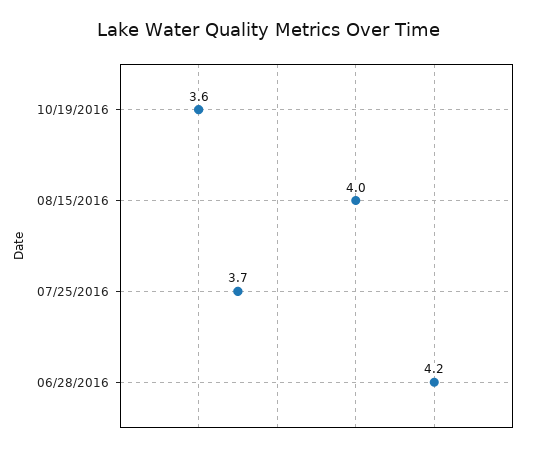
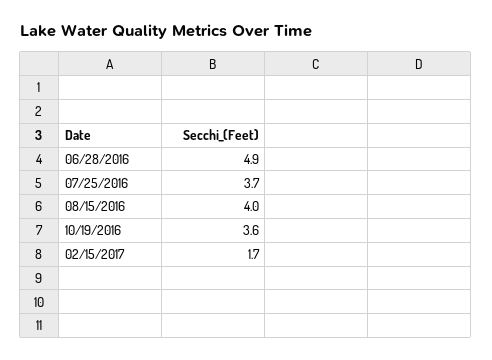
06/28/2016: 4.2 -> 4.9
02/15/2017: none -> 1.7

